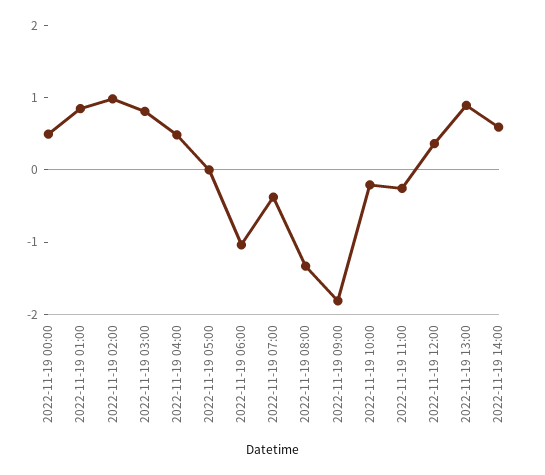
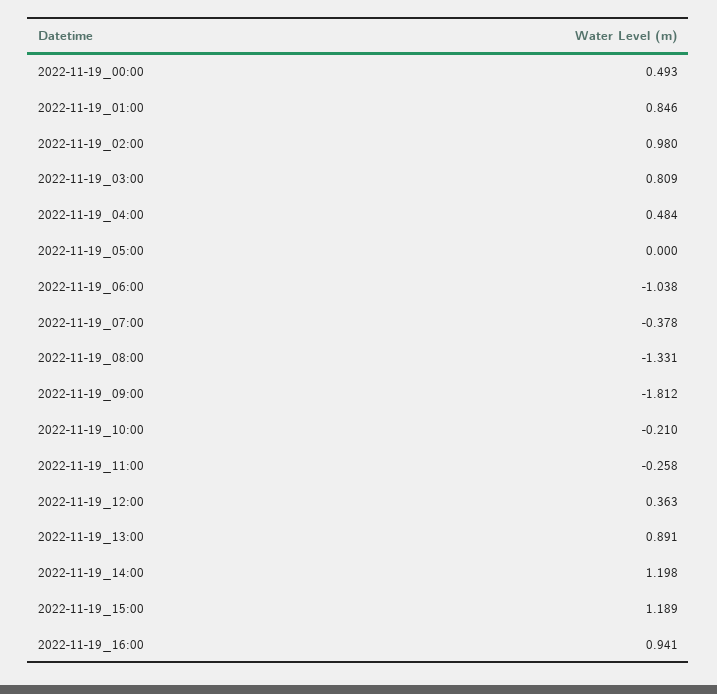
2022-11-19 14:00: 0.6 -> 1.198
2022-11-19_15:00: none -> 1.189
2022-11-19_16:00: none -> 0.941

